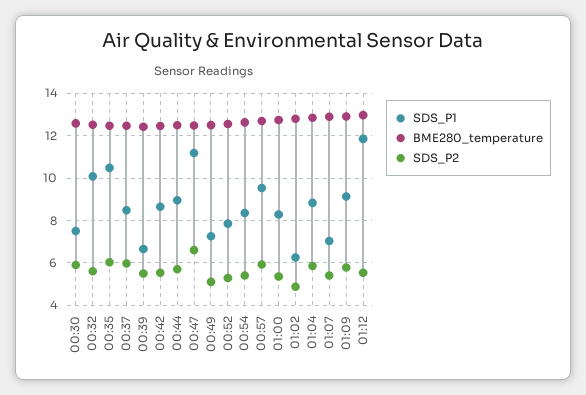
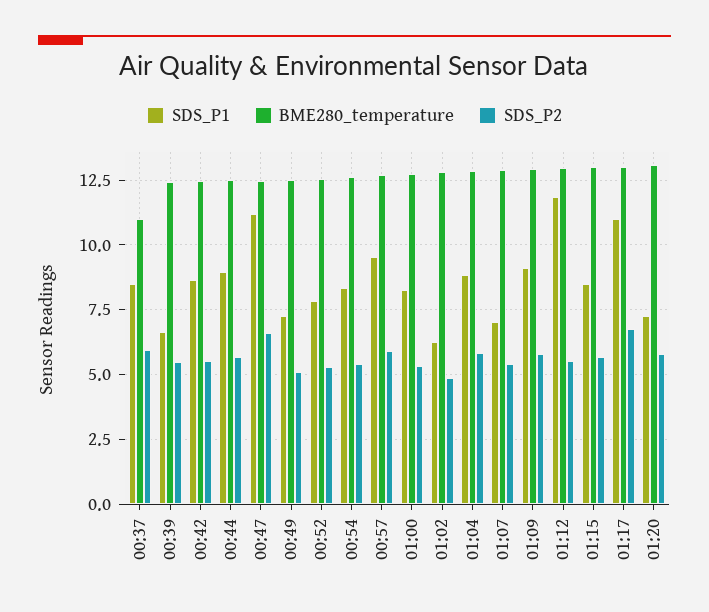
SDS_P1, 00:30: 7.5 -> none
BME280_temperature, 00:30: 12.5 -> none
SDS_P2, 00:30: 6 -> none
SDS_P1, 00:32: 10 -> none
BME280_temperature, 00:32: 12.5 -> none
SDS_P2, 00:32: 5.5 -> none
SDS_P1, 00:35: 10.5 -> none
BME280_temperature, 00:35: 12.5 -> none
SDS_P2, 00:35: 6 -> none
BME280_temperature, 00:37: 12.5 -> 11
SDS_P1, 01:15: none -> 8.5
BME280_temperature, 01:15: none -> 13
SDS_P2, 01:15: none -> 5.75
SDS_P1, 01:17: none -> 11
BME280_temperature, 01:17: none -> 13
SDS_P2, 01:17: none -> 6.75
SDS_P1, 01:20: none -> 7.25
BME280_temperature, 01:20: none -> 13
SDS_P2, 01:20: none -> 5.75

